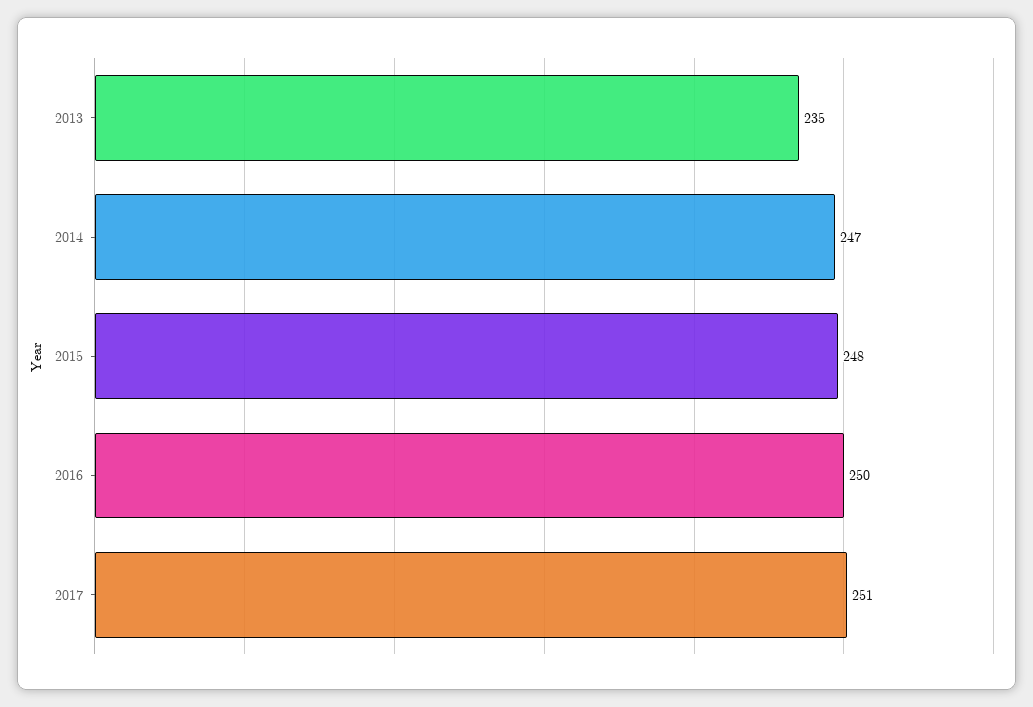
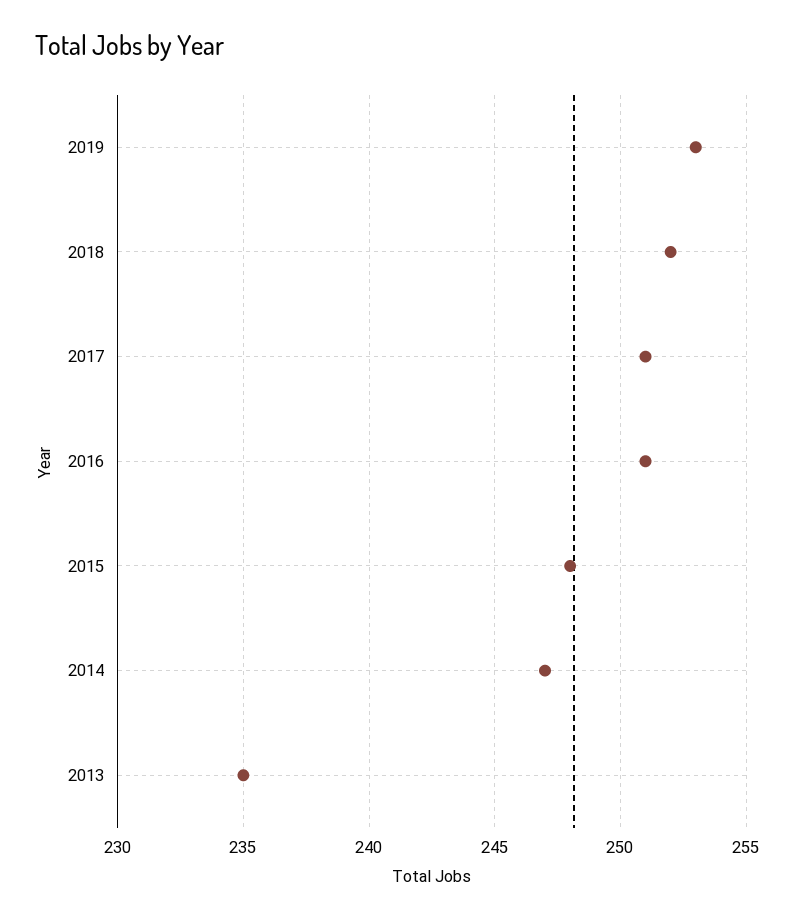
2016: 250 -> 251
2019: none -> 253
2018: none -> 252

